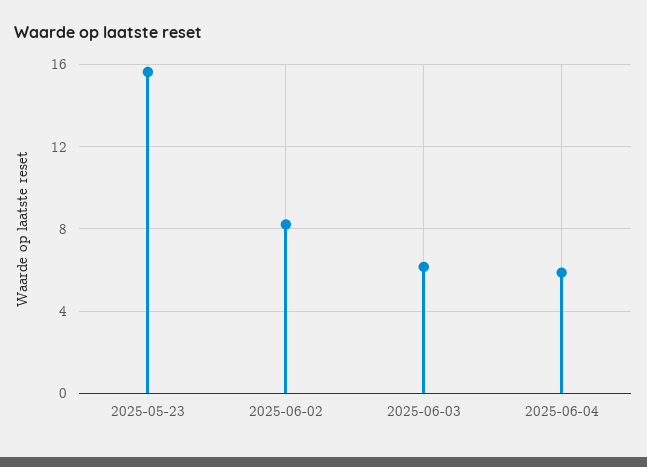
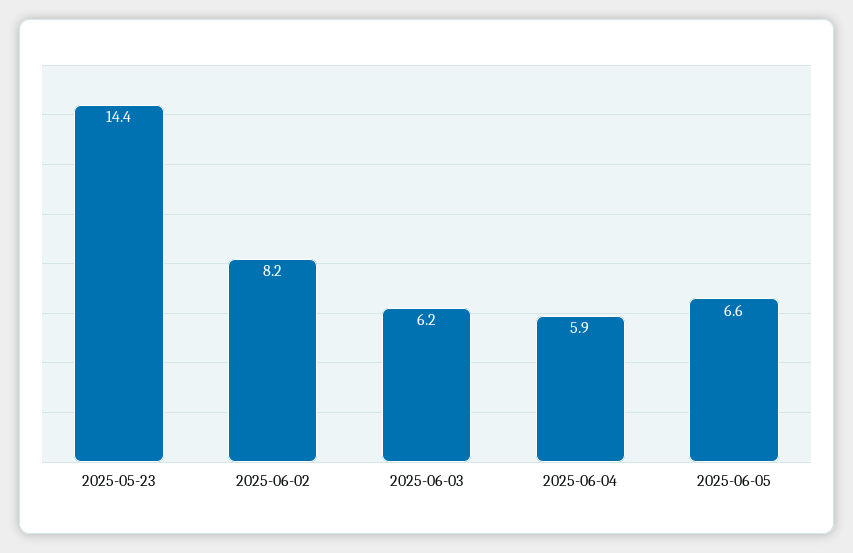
2025-05-23: 15.5 -> 14.4
2025-06-05: none -> 6.6

